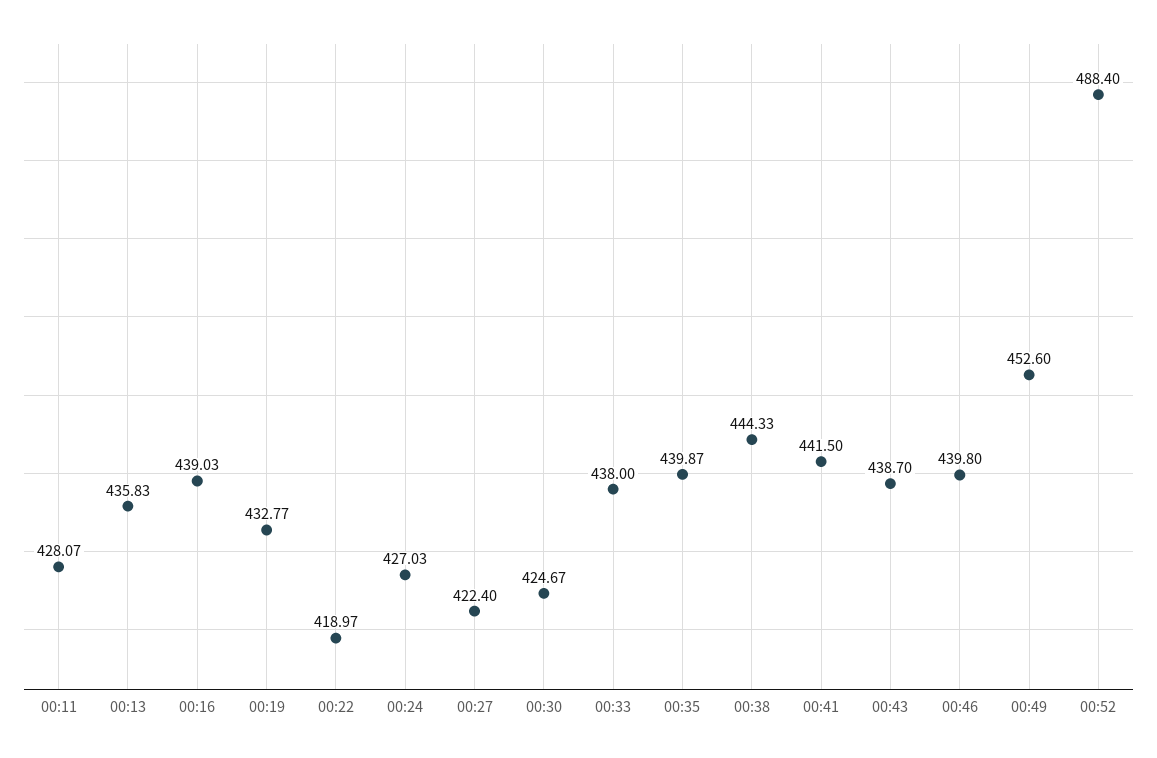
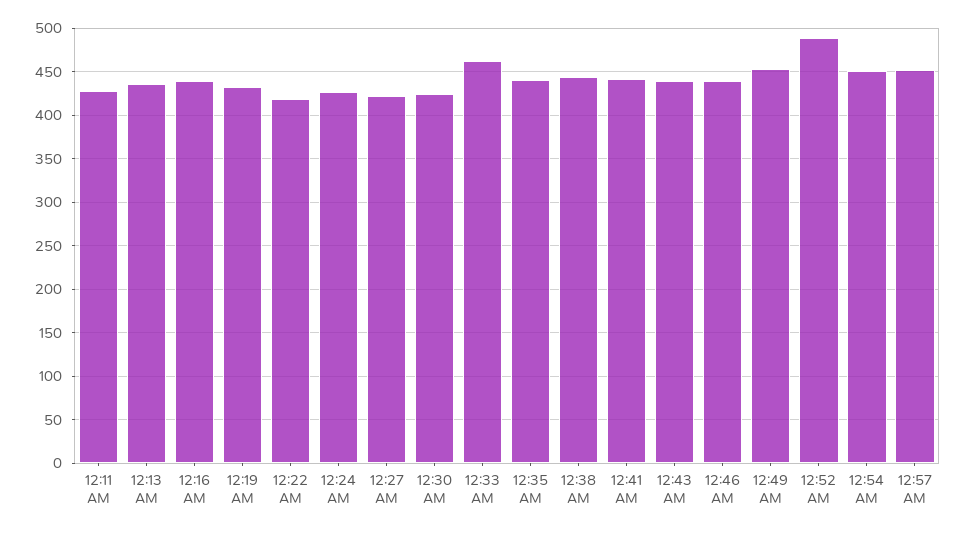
00:33: 438 -> 460
12:54 AM: none -> 450
12:57 AM: none -> 450

